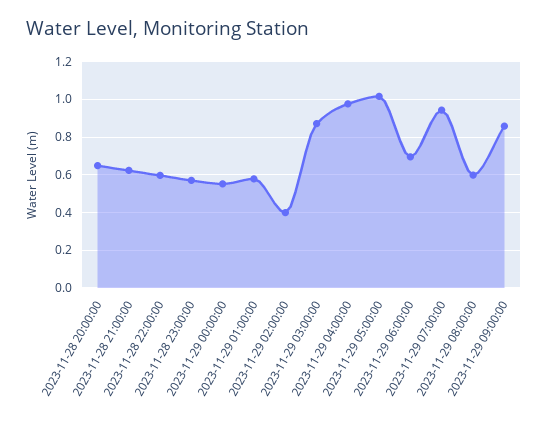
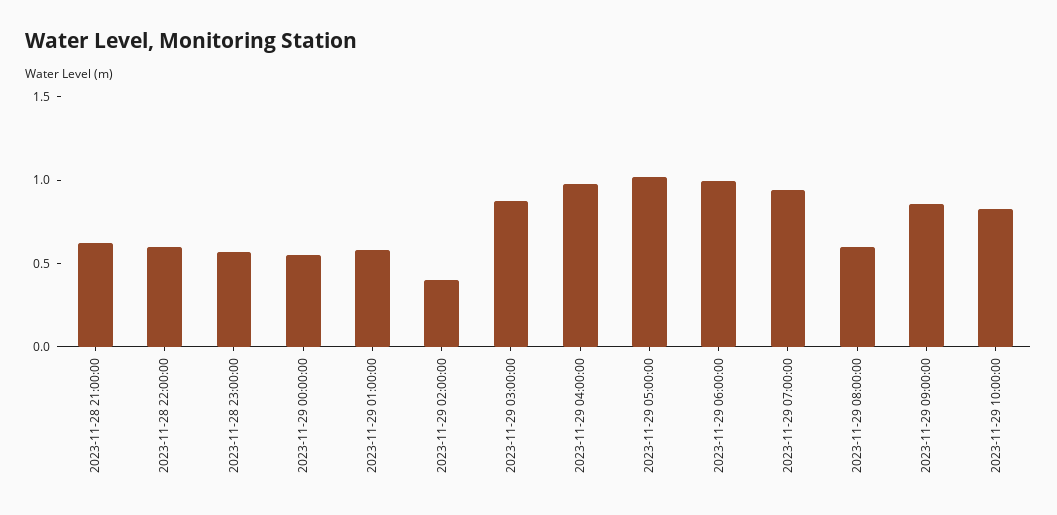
2023-11-28 20:00:00: 0.65 -> none
2023-11-29 06:00:00: 0.7 -> 1
2023-11-29 10:00:00: none -> 0.8

